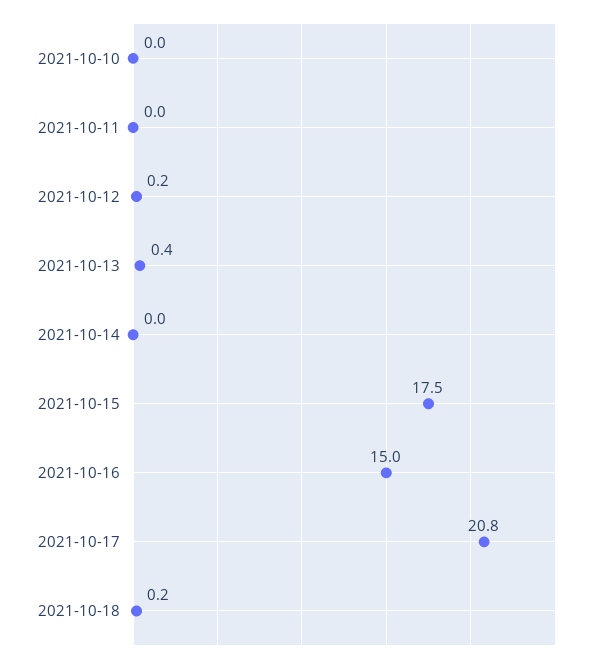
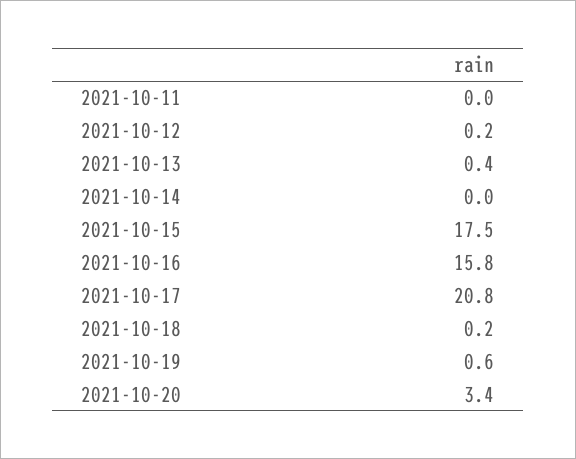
2021-10-10: 0 -> none
2021-10-16: 15 -> 15.8
2021-10-19: none -> 0.6
2021-10-20: none -> 3.4

